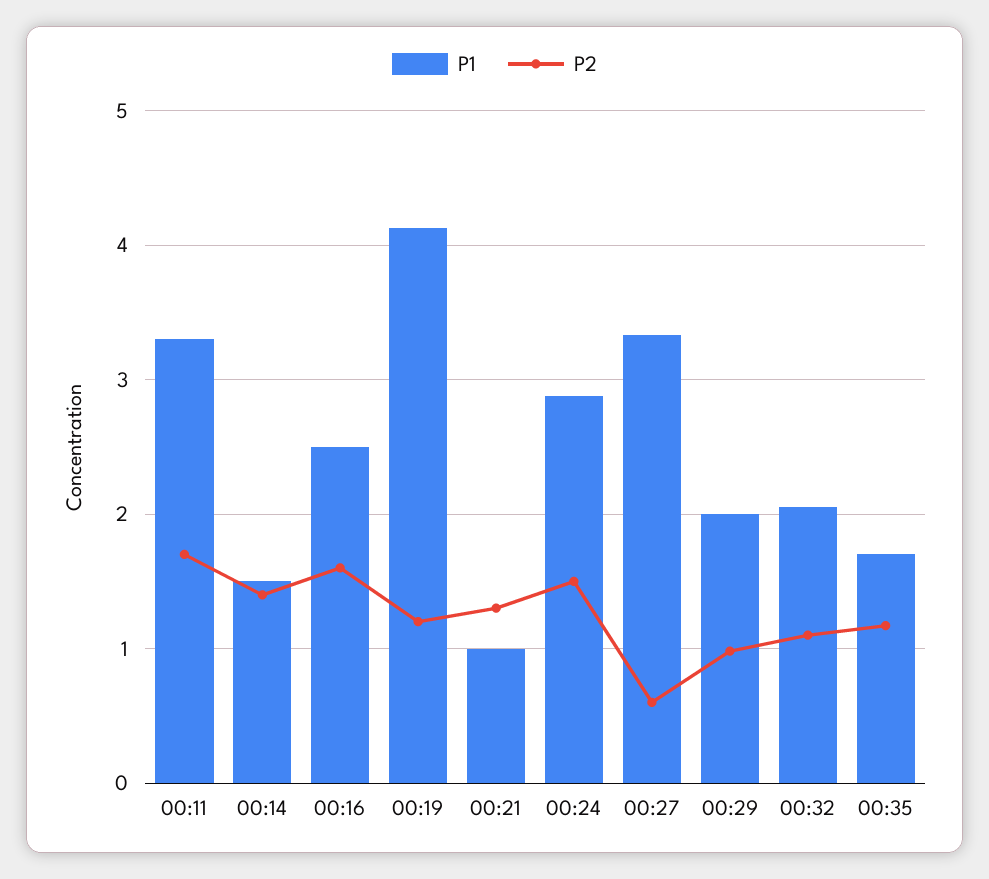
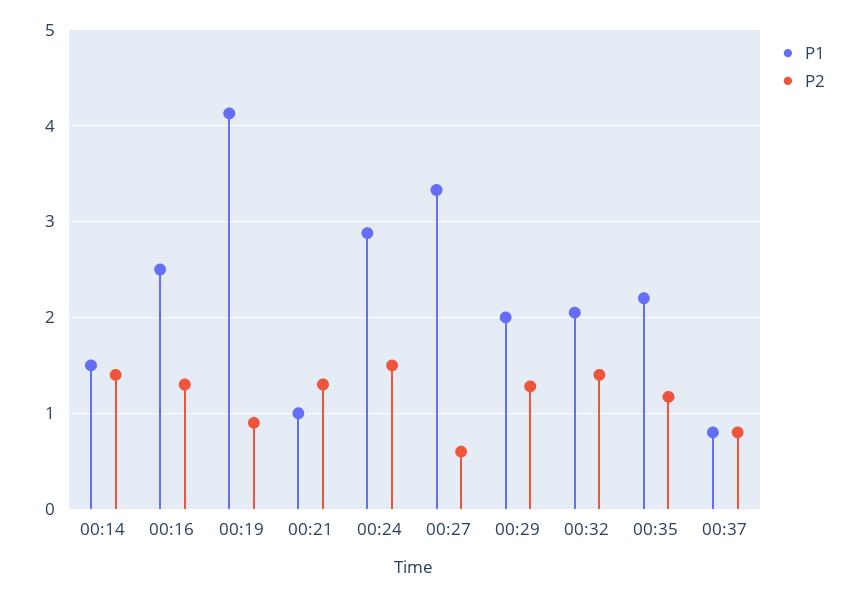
P1, 00:11: 3.3 -> none
P2, 00:11: 1.7 -> none
P2, 00:16: 1.6 -> 1.3
P2, 00:19: 1.2 -> 0.9
P2, 00:29: 1 -> 1.3
P2, 00:32: 1.1 -> 1.4
P1, 00:35: 1.7 -> 2.2
P1, 00:37: none -> 0.8
P2, 00:37: none -> 0.8

